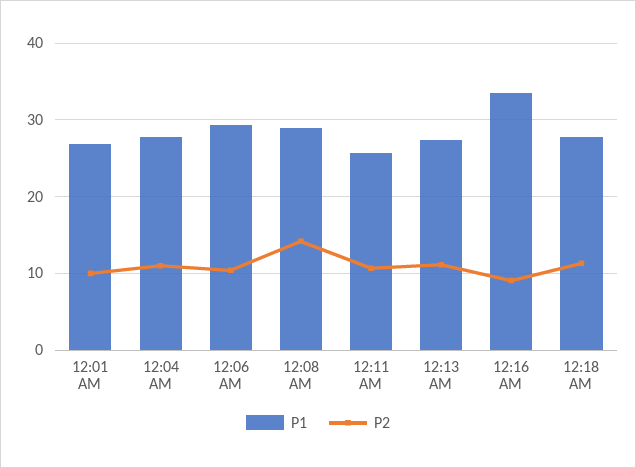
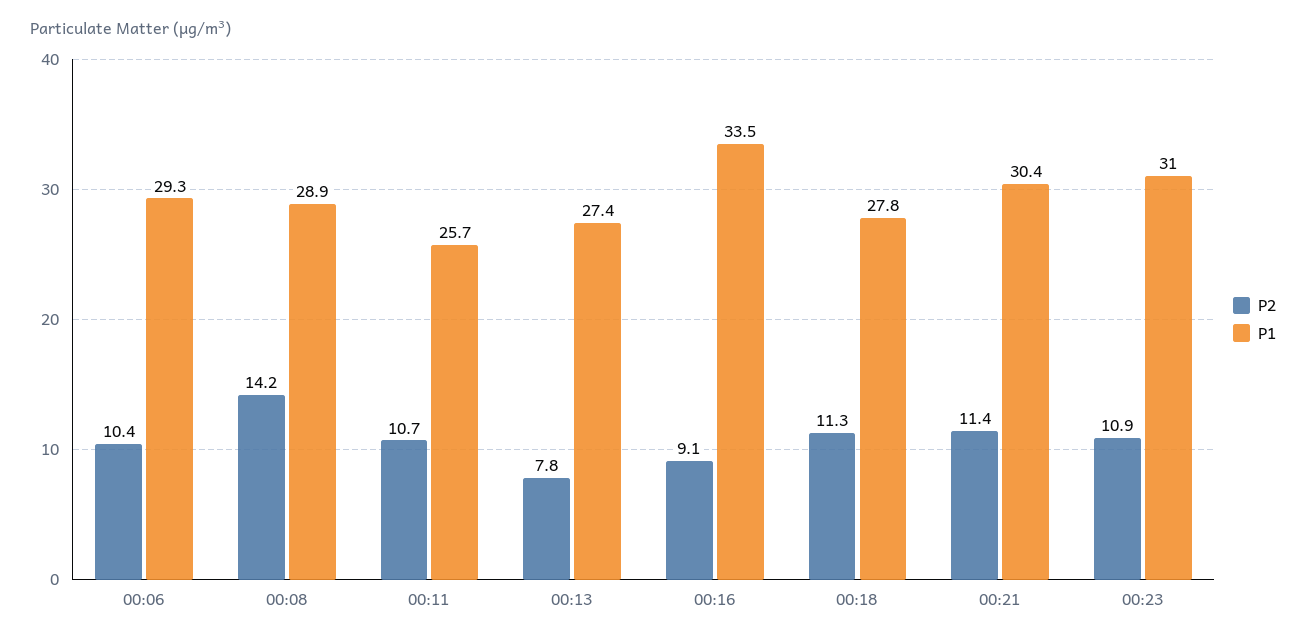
P1, 12:01 AM: 27 -> none
P2, 12:01 AM: 10 -> none
P1, 12:04 AM: 28 -> none
P2, 12:04 AM: 11 -> none
P2, 12:13 AM: 11 -> 7.8
P2, 00:21: none -> 11.4
P1, 00:21: none -> 30.4
P2, 00:23: none -> 10.9
P1, 00:23: none -> 31

